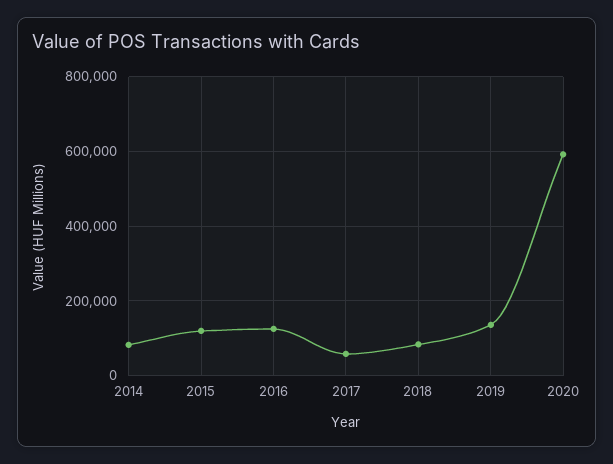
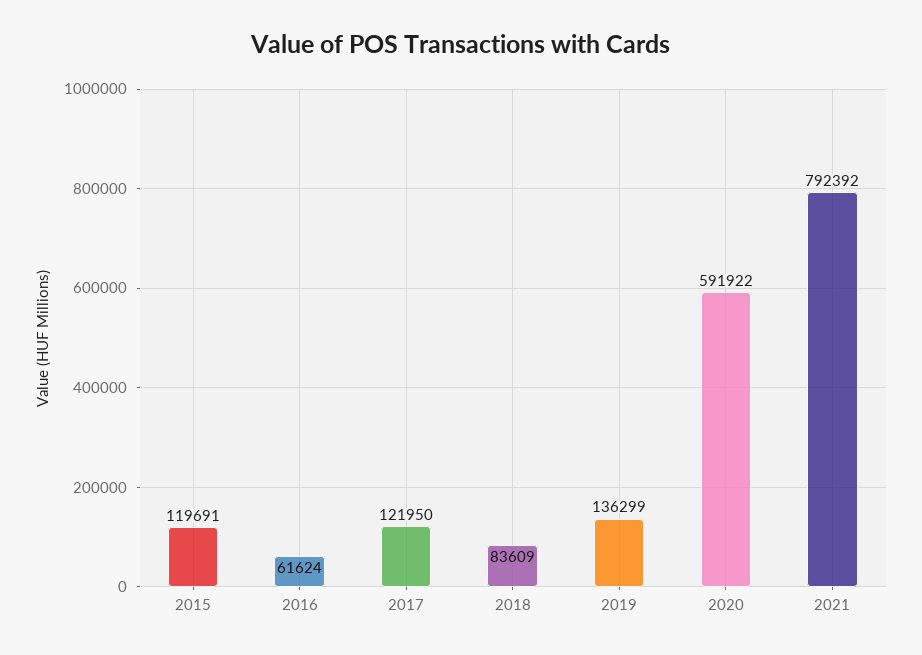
2014: 80000 -> none
2016: 120000 -> 61624
2017: 60000 -> 121950
2021: none -> 792392

